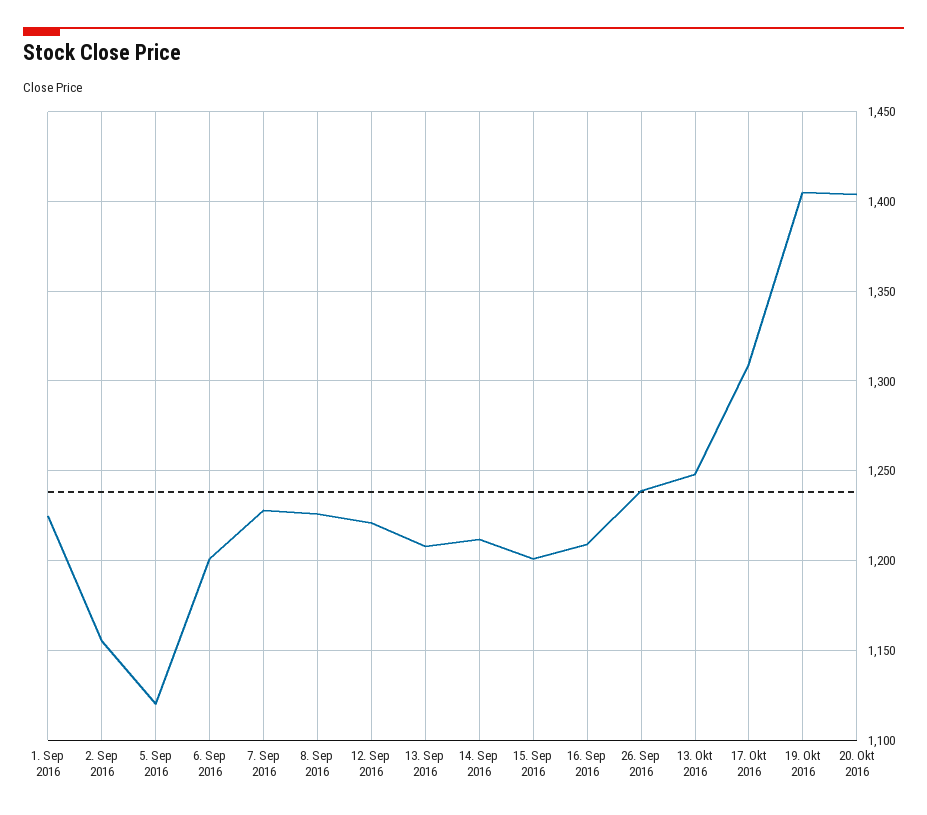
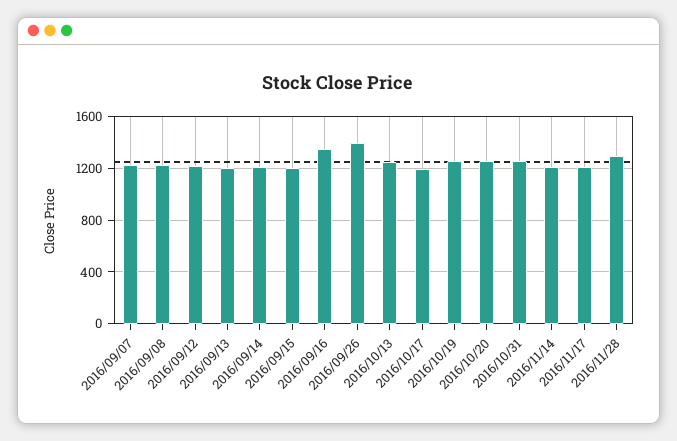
1. Sep 2016: 1225 -> none
2. Sep 2016: 1155 -> none
5. Sep 2016: 1120 -> none
6. Sep 2016: 1200 -> none
16. Sep 2016: 1210 -> 1350
26. Sep 2016: 1240 -> 1400
17. Okt 2016: 1310 -> 1200
19. Okt 2016: 1405 -> 1250
20. Okt 2016: 1405 -> 1250
2016/10/31: none -> 1250
2016/11/14: none -> 1200
2016/11/17: none -> 1200
2016/11/28: none -> 1300

